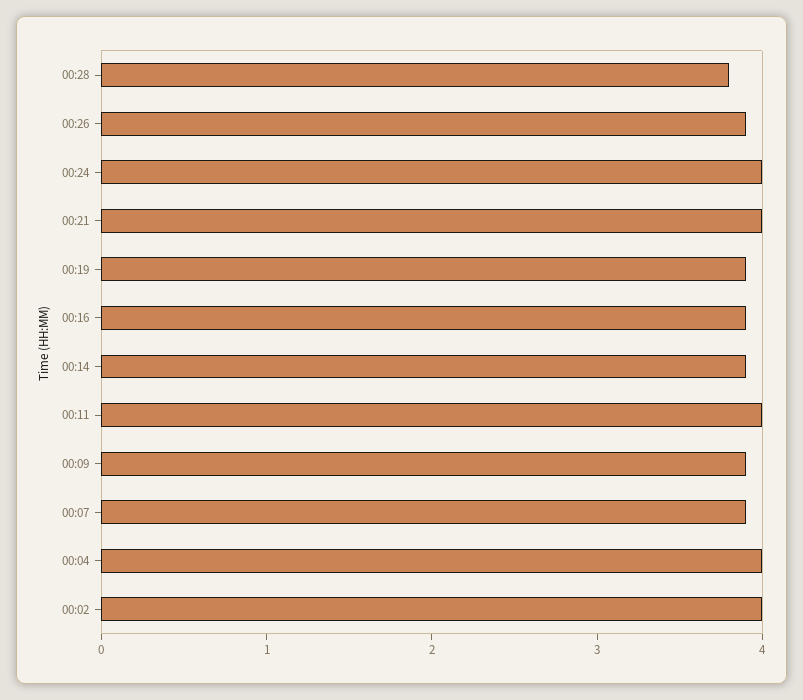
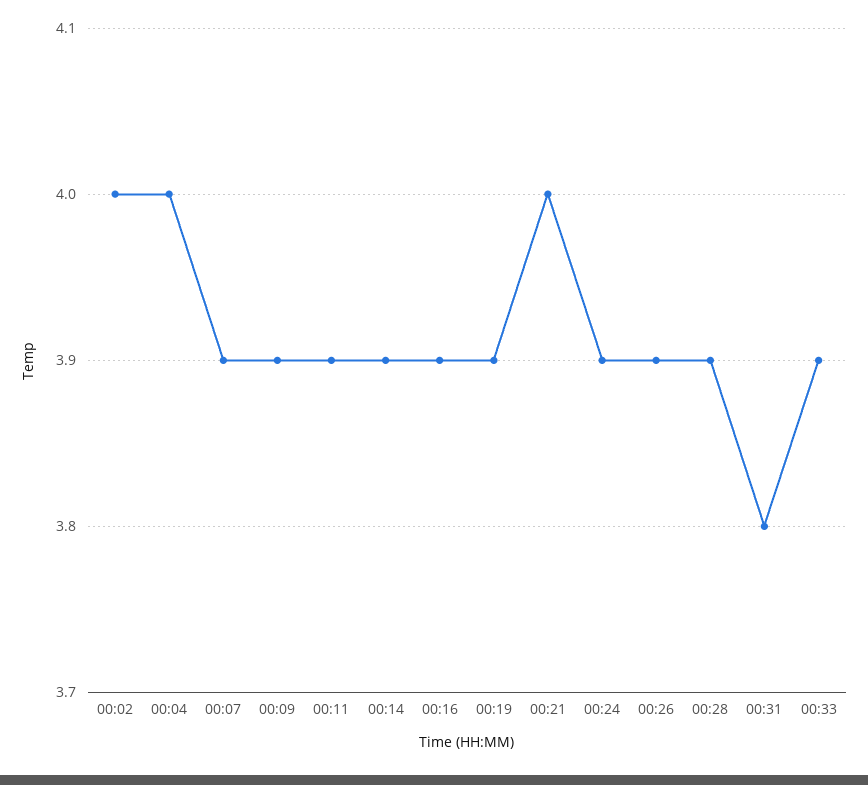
00:28: 3.8 -> 3.9
00:24: 4 -> 3.9
00:11: 4 -> 3.9
00:31: none -> 3.8
00:33: none -> 3.9

